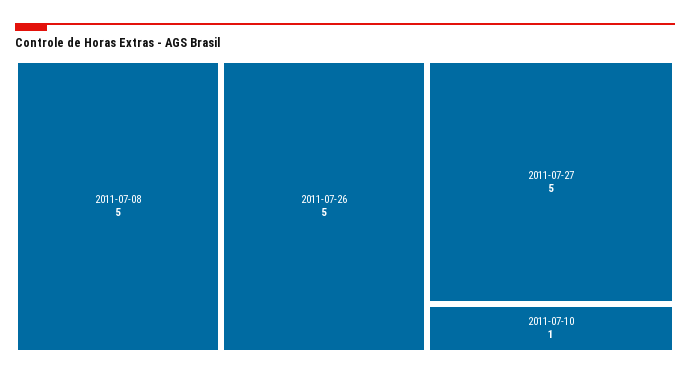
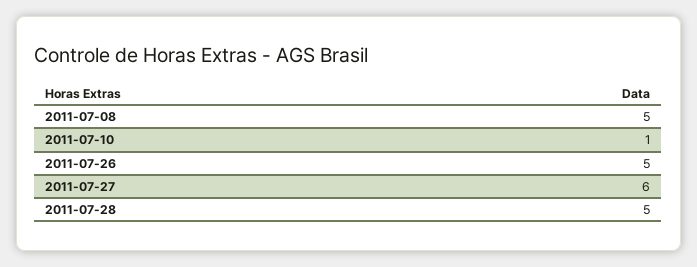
2011-07-27: 5 -> 6
2011-07-28: none -> 5

